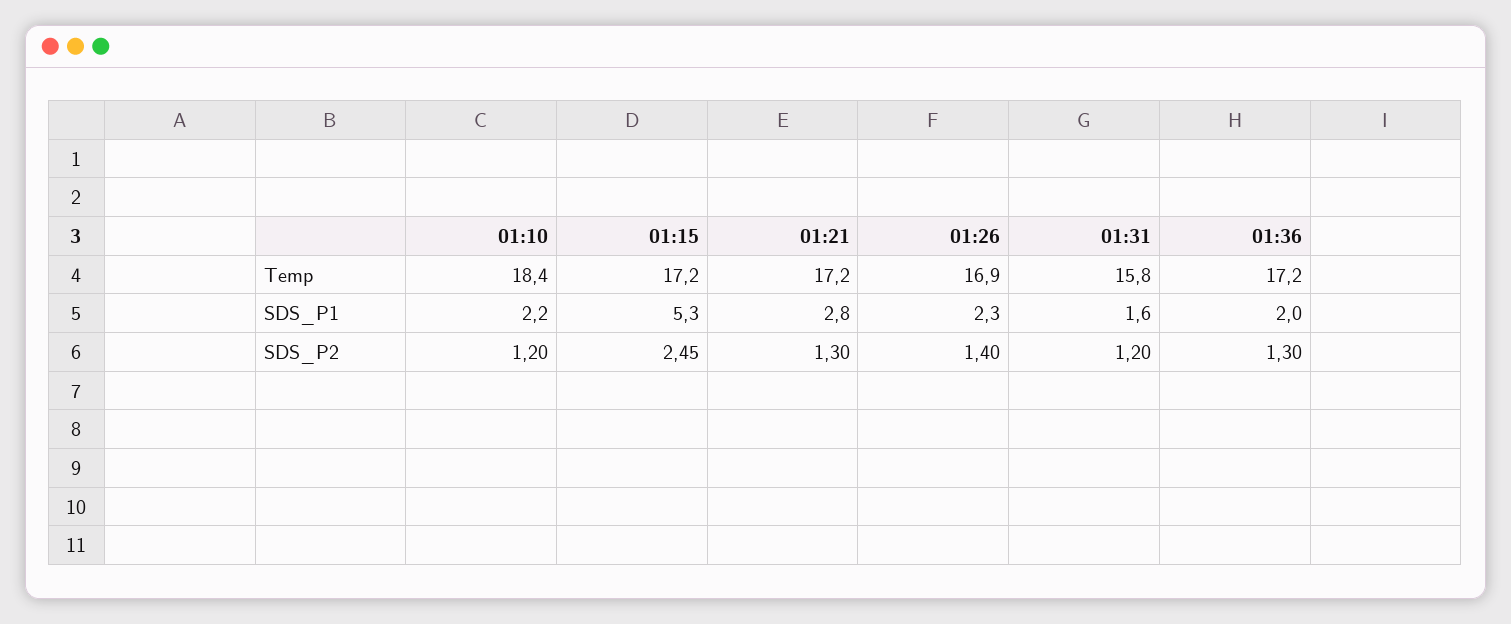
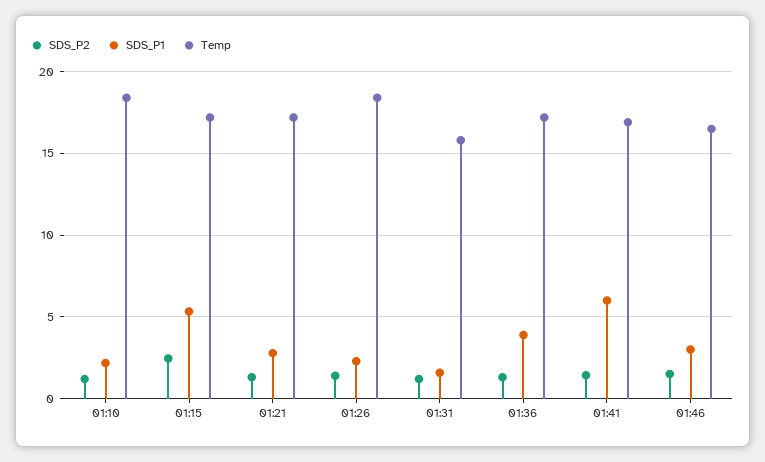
Temp, 01:26: 16.9 -> 18.5
SDS_P1, 01:36: 2 -> 4
SDS_P2, 01:41: none -> 1.5
SDS_P1, 01:41: none -> 6
Temp, 01:41: none -> 17
SDS_P2, 01:46: none -> 1.5
SDS_P1, 01:46: none -> 3
Temp, 01:46: none -> 16.5

